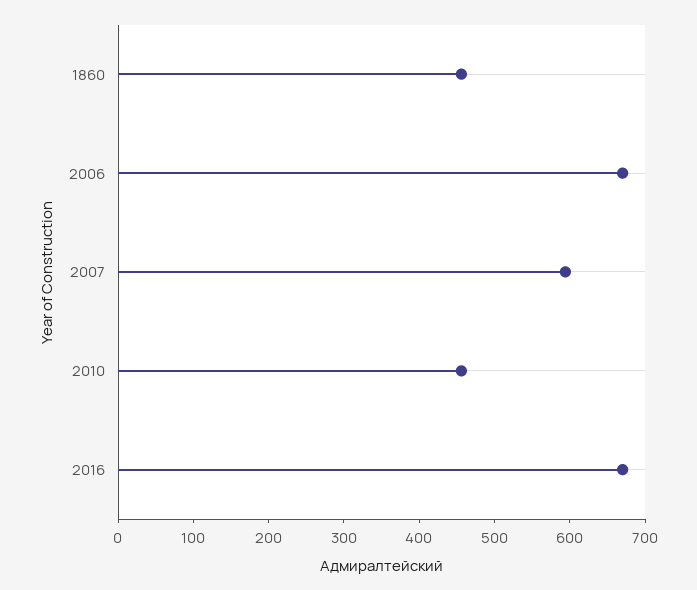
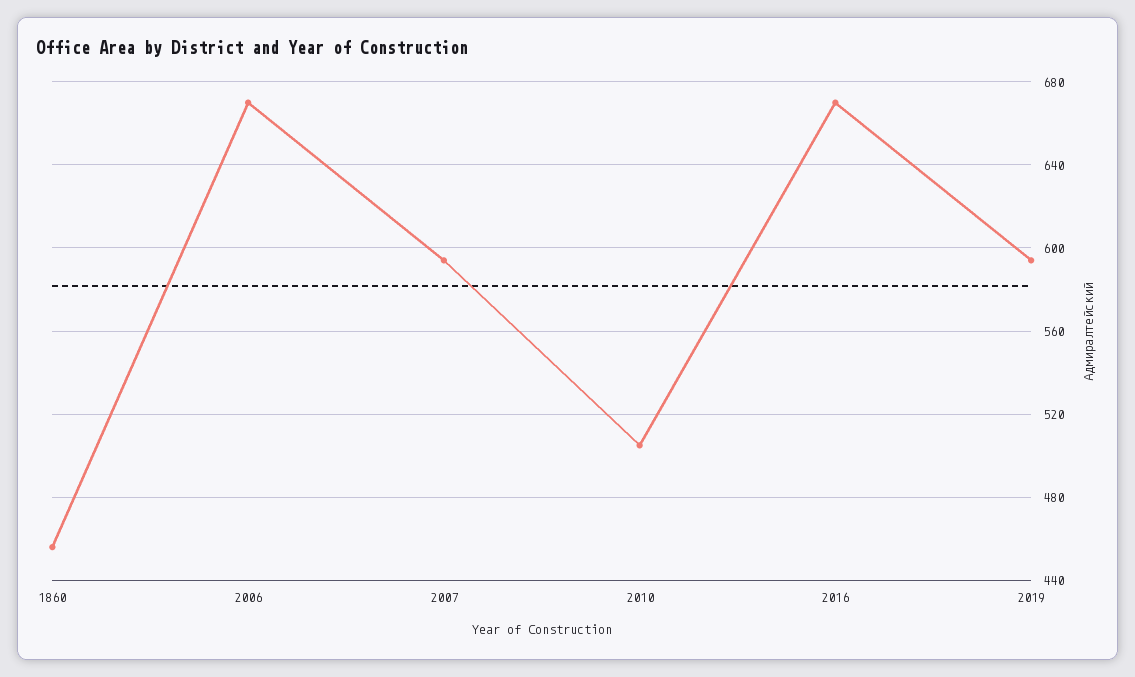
2010: 460 -> 505
2019: none -> 595

